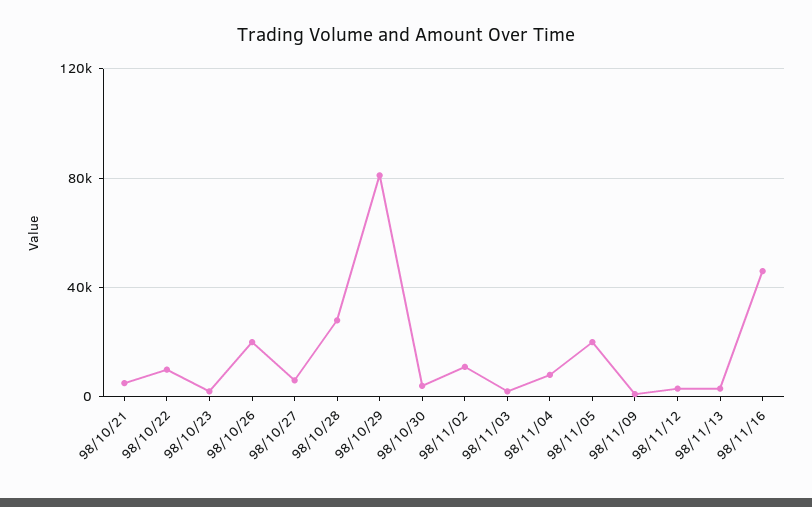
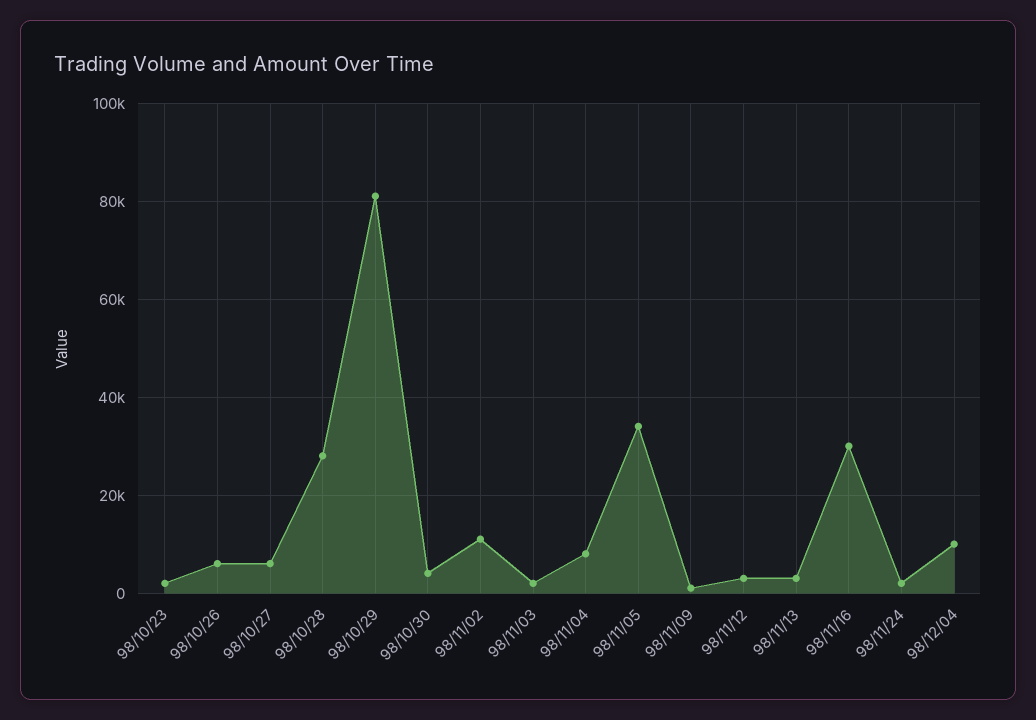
98/10/21: 5000 -> none
98/10/22: 10000 -> none
98/10/26: 20000 -> 6000
98/11/05: 20000 -> 34000
98/11/16: 45000 -> 30000
98/11/24: none -> 2000
98/12/04: none -> 10000

